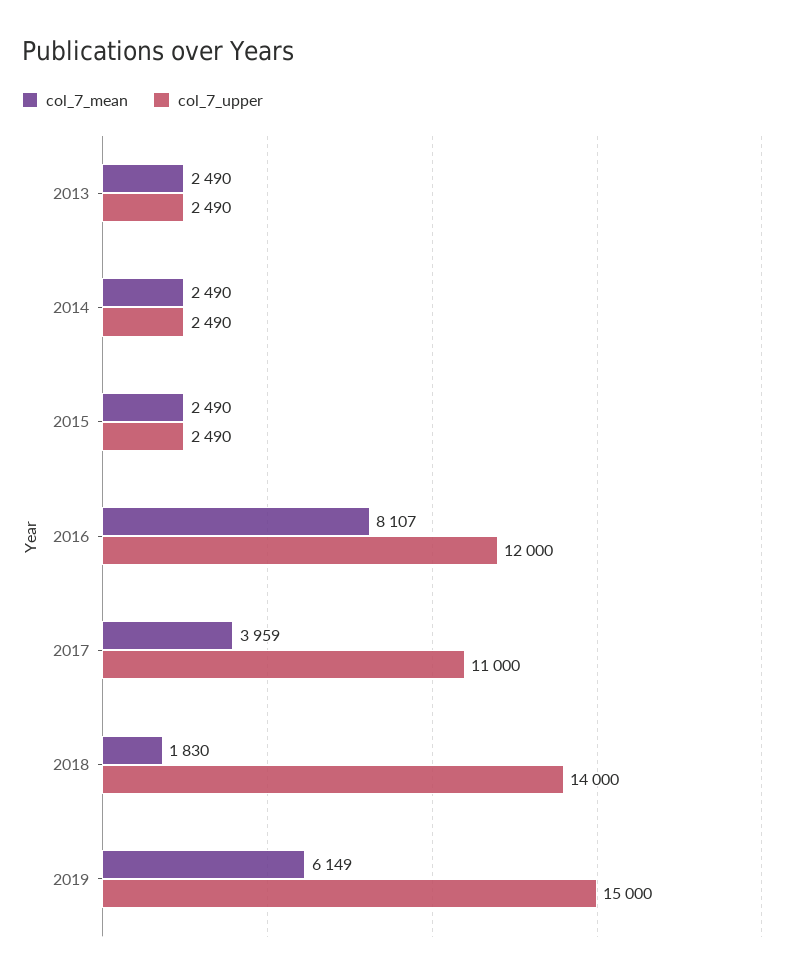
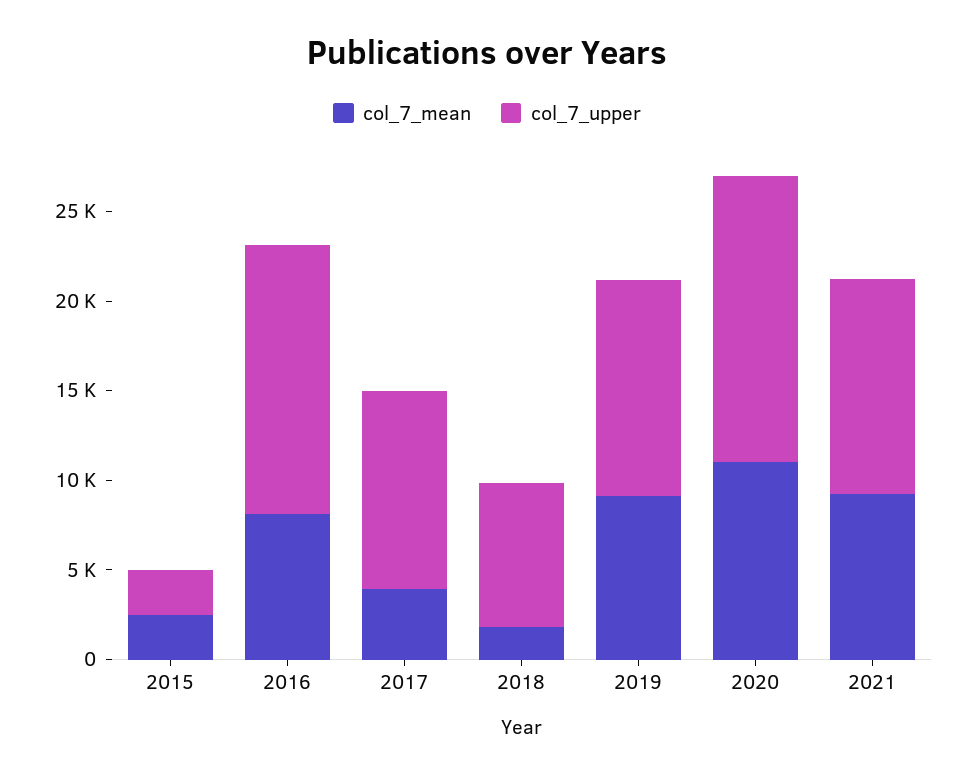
col_7_mean, 2013: 2490 -> none
col_7_upper, 2013: 2490 -> none
col_7_mean, 2014: 2490 -> none
col_7_upper, 2014: 2490 -> none
col_7_upper, 2016: 12000 -> 15000
col_7_upper, 2018: 14000 -> 8000
col_7_mean, 2019: 6149 -> 9000
col_7_upper, 2019: 15000 -> 12000
col_7_mean, 2020: none -> 11000
col_7_upper, 2020: none -> 16000
col_7_mean, 2021: none -> 9000
col_7_upper, 2021: none -> 12000

